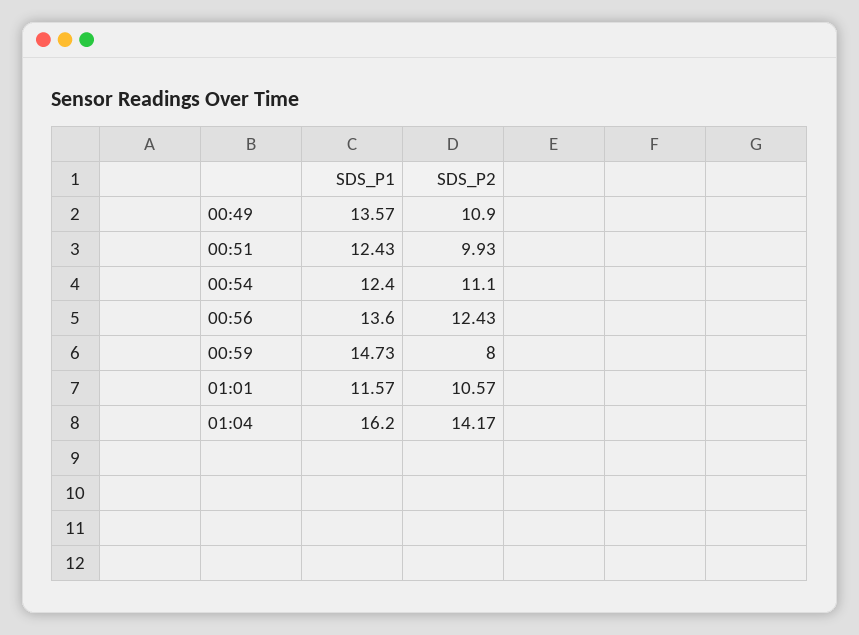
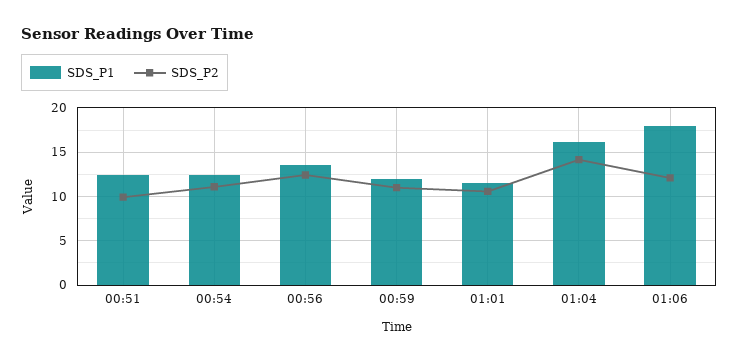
SDS_P1, 00:49: 13.57 -> none
SDS_P2, 00:49: 10.9 -> none
SDS_P1, 00:59: 14.73 -> 12
SDS_P2, 00:59: 8 -> 11
SDS_P1, 01:06: none -> 18
SDS_P2, 01:06: none -> 12

